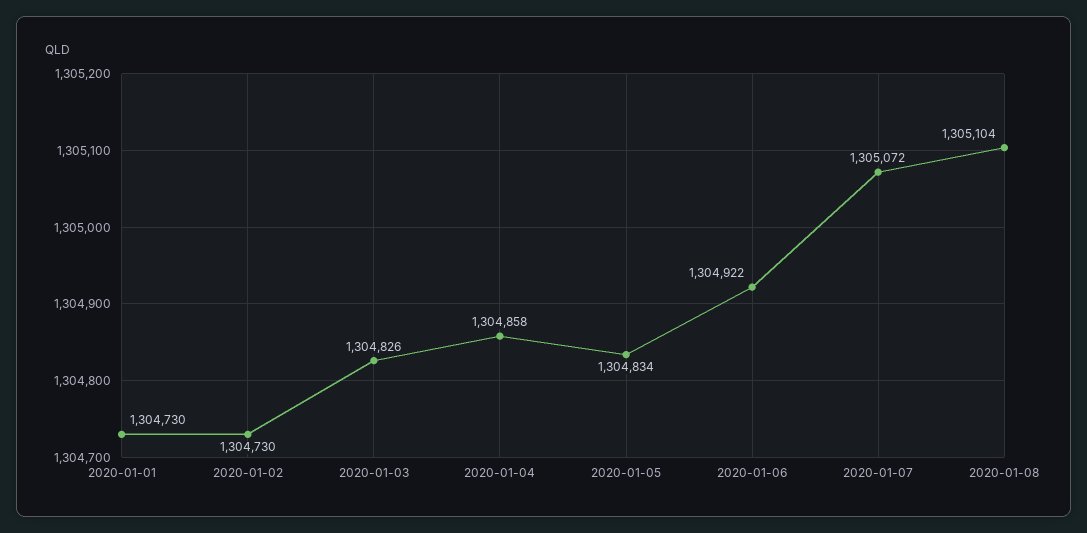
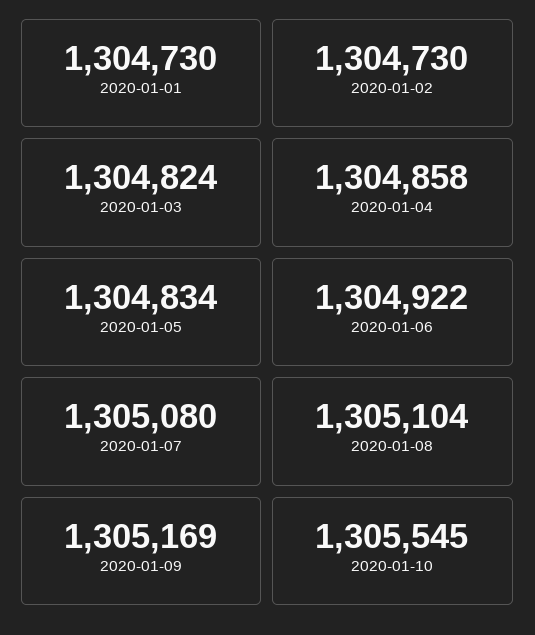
2020-01-03: 1304826 -> 1304824
2020-01-07: 1305072 -> 1305080
2020-01-09: none -> 1305169
2020-01-10: none -> 1305545

